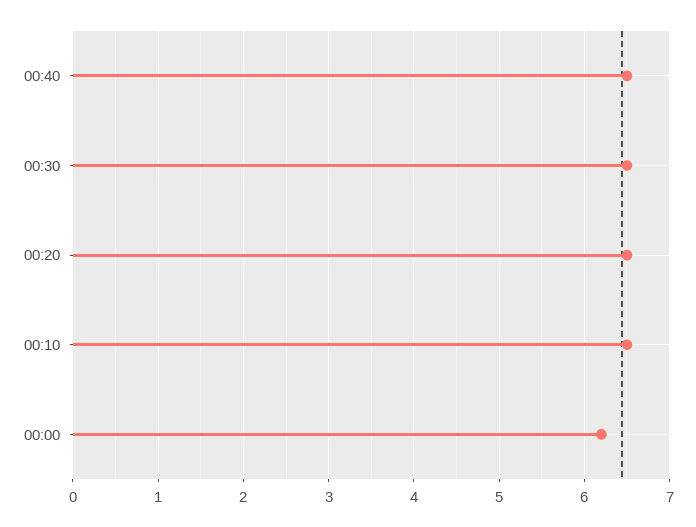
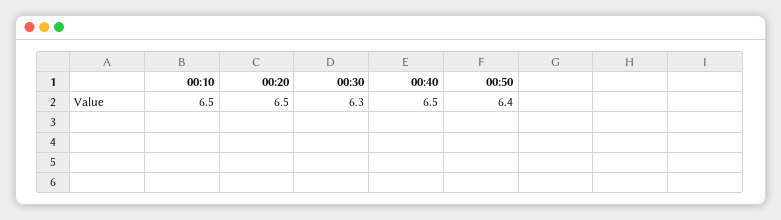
00:30: 6.5 -> 6.3
00:00: 6.2 -> none
00:50: none -> 6.4

